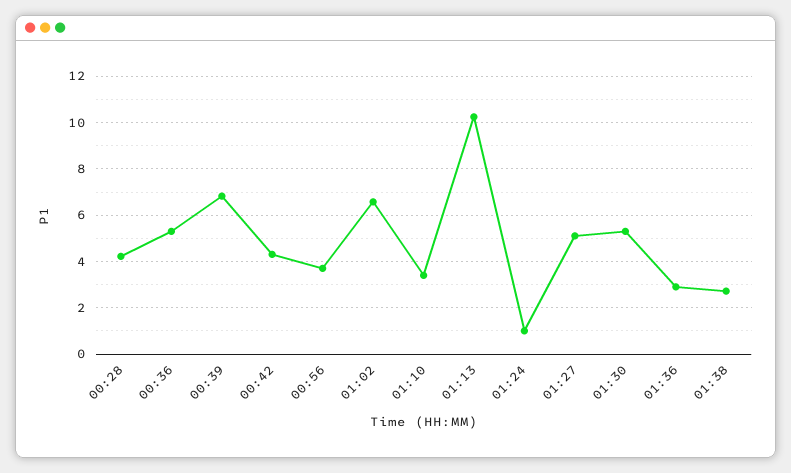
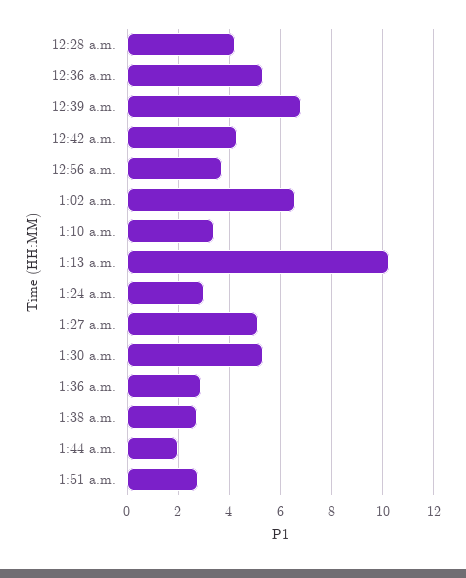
01:24: 1 -> 3
1:44 a.m.: none -> 2
1:51 a.m.: none -> 2.75

